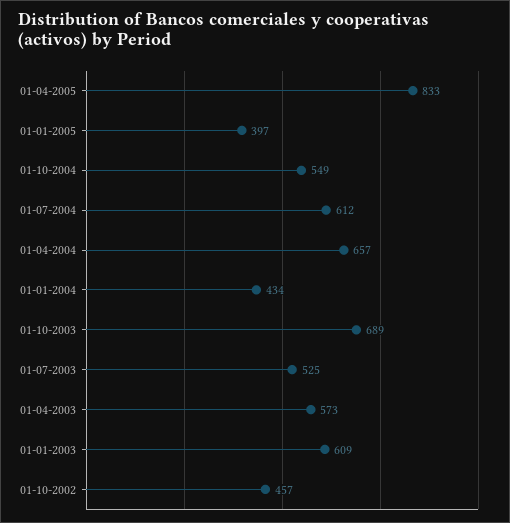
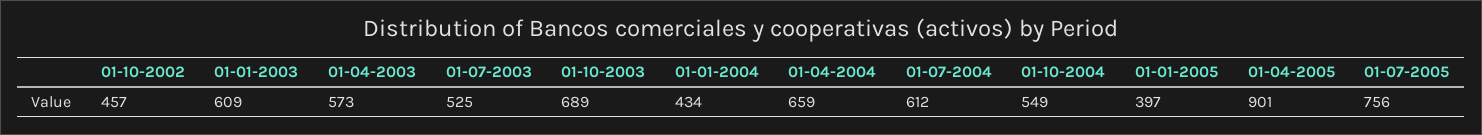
01-04-2005: 833 -> 901
01-04-2004: 657 -> 659
01-07-2005: none -> 756

